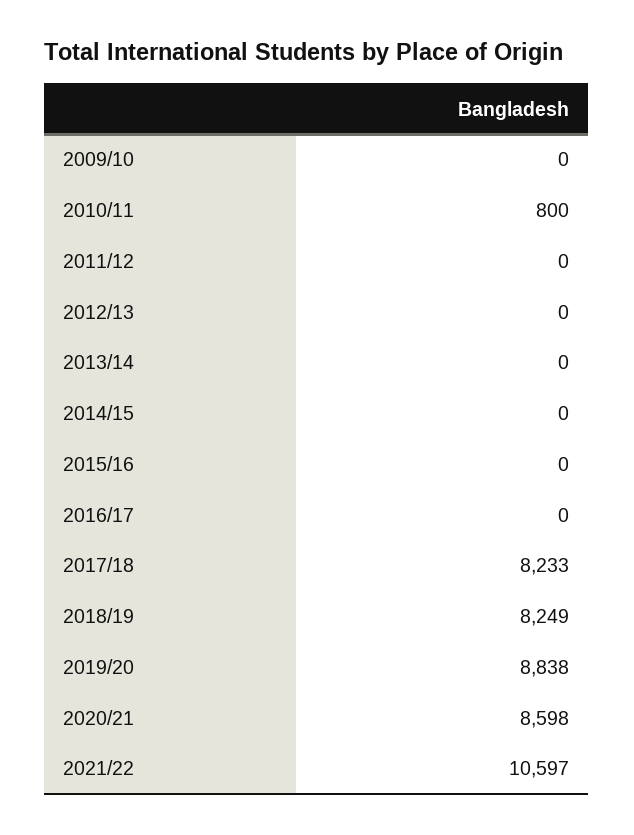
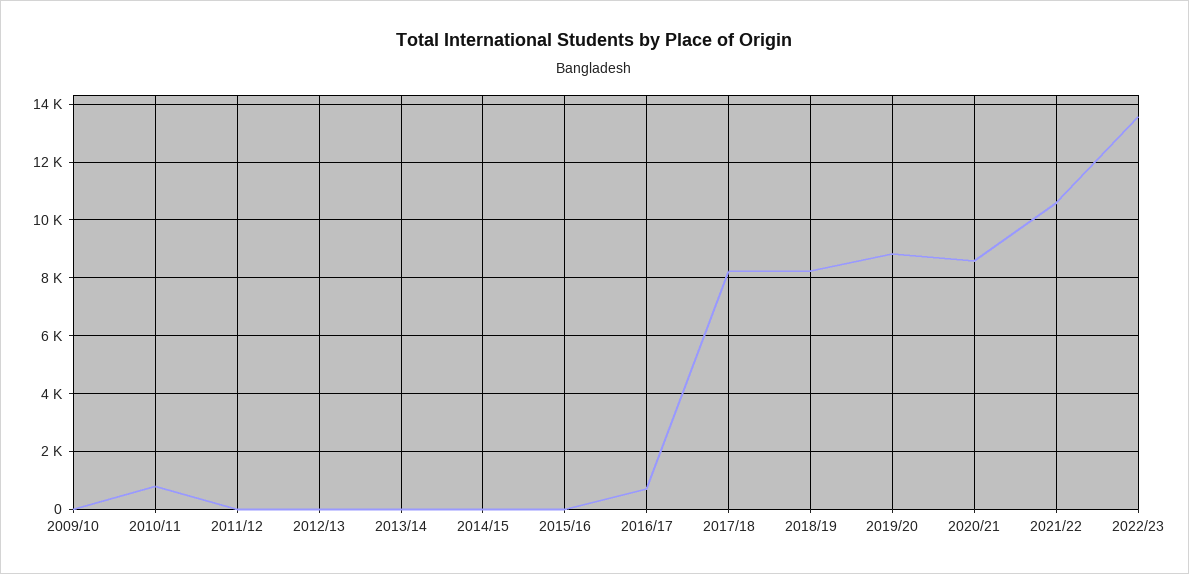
2016/17: 0 -> 750
2022/23: none -> 13500

